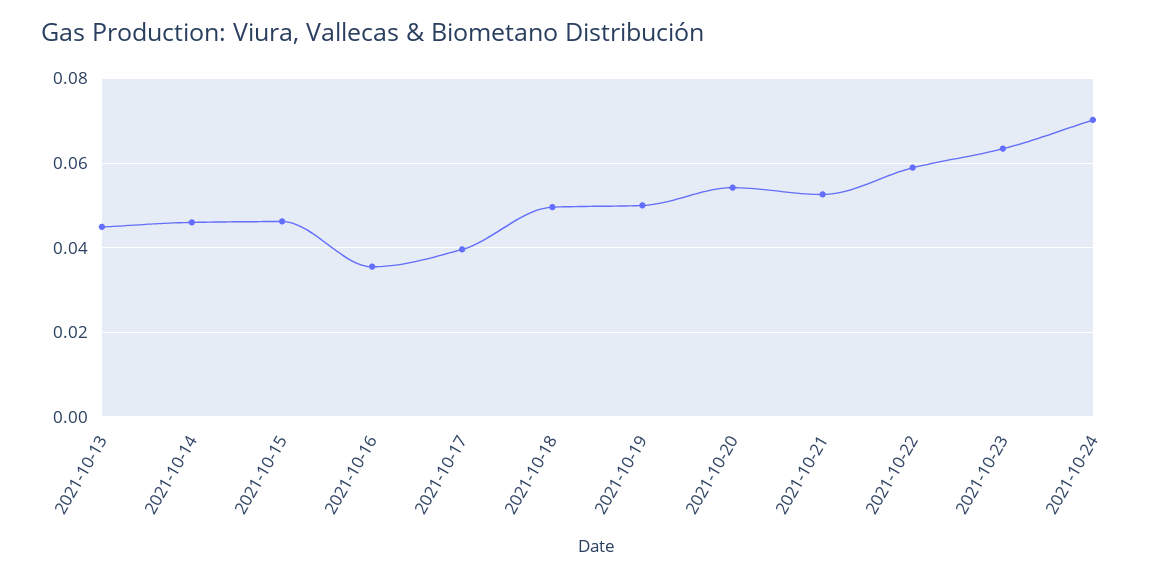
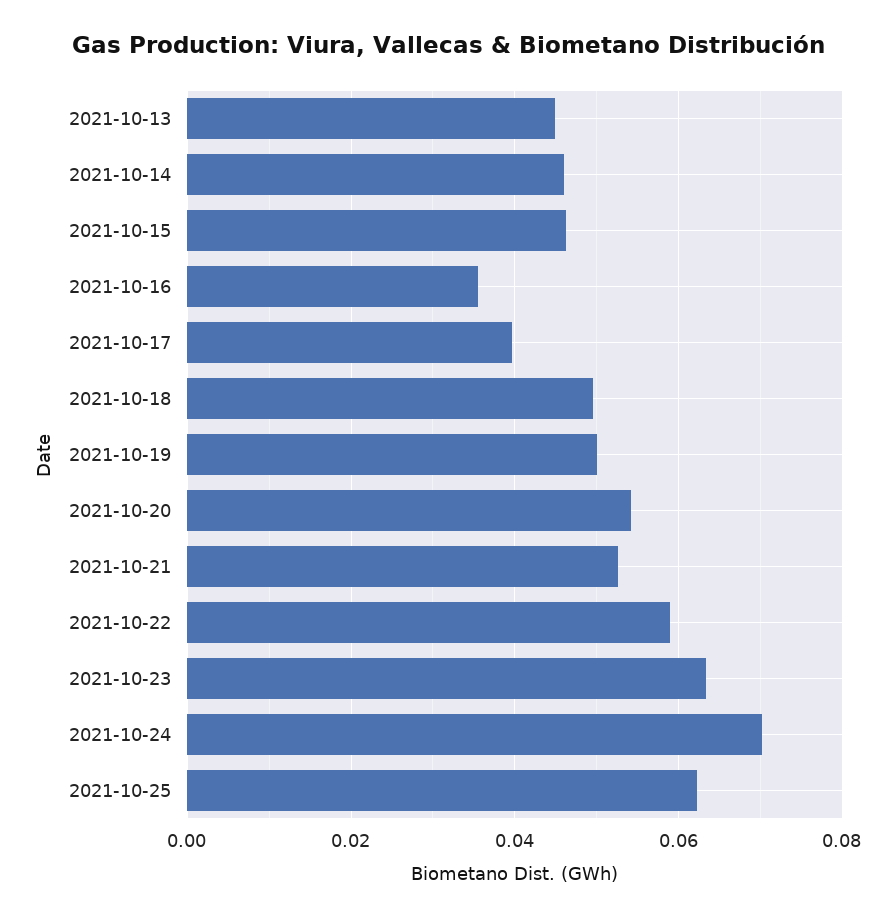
2021-10-25: none -> 0.062

